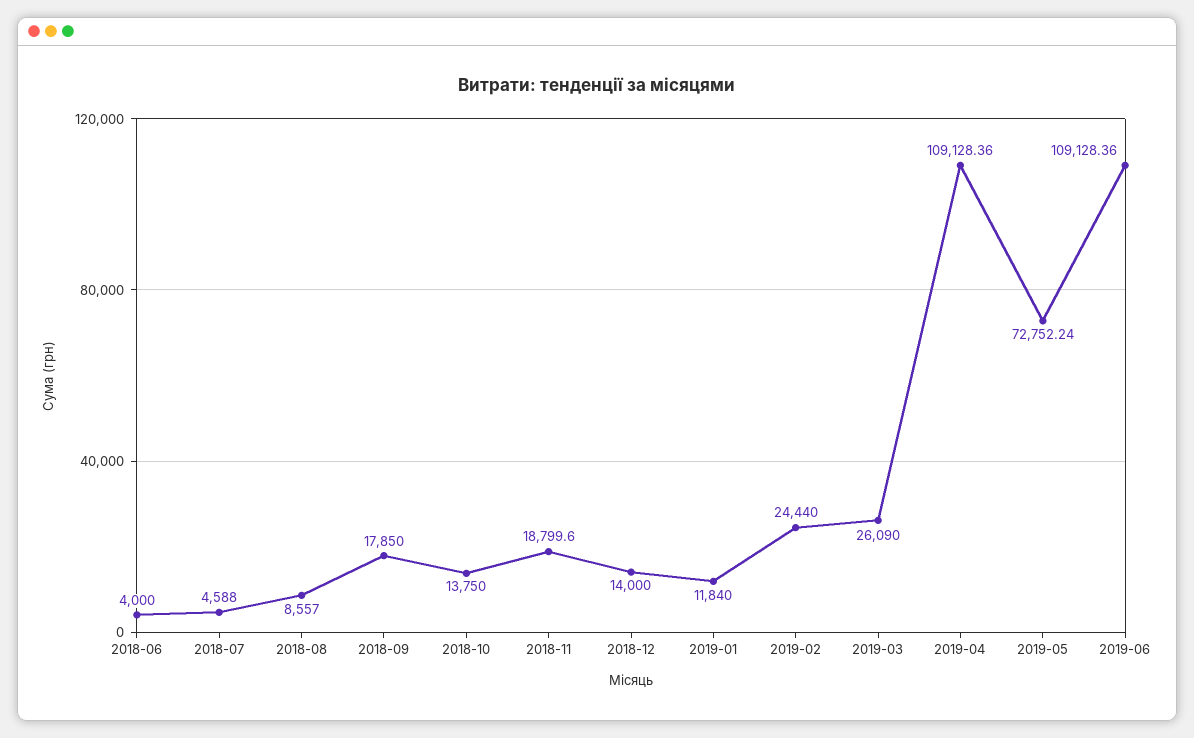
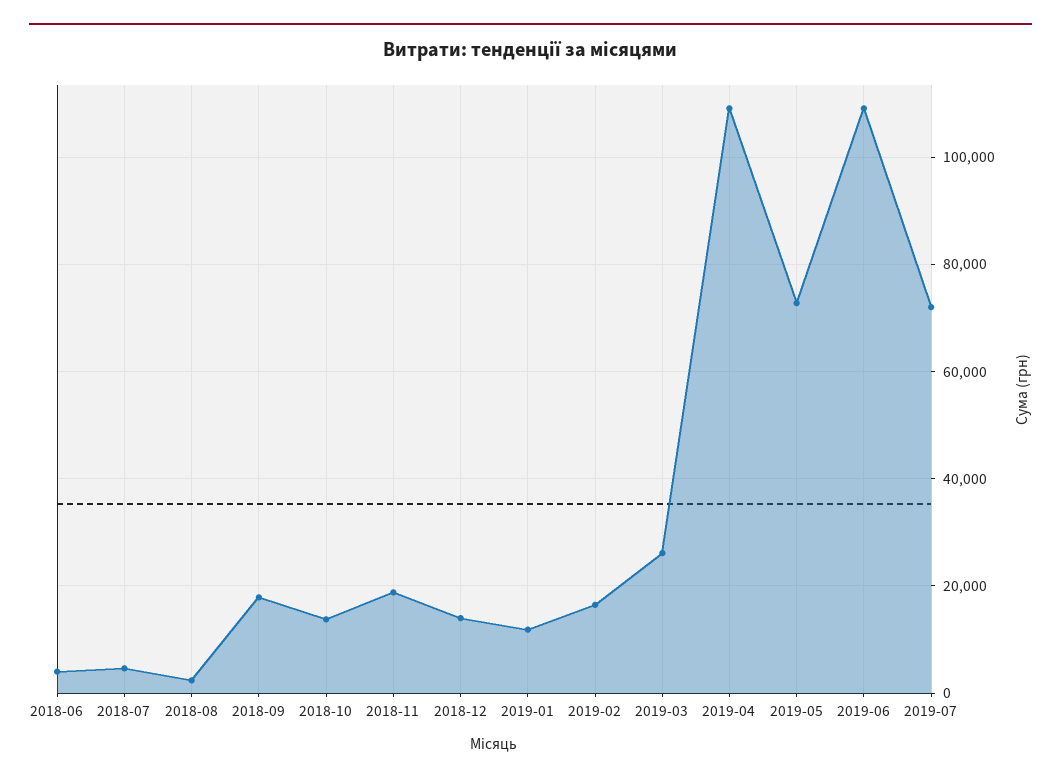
2018-08: 8557 -> 2000
2019-02: 24440 -> 16000
2019-07: none -> 72000

